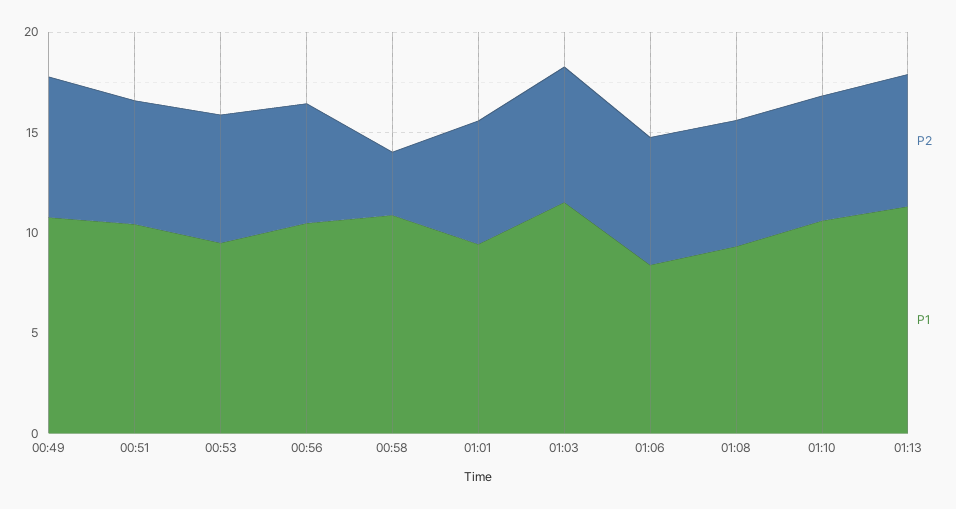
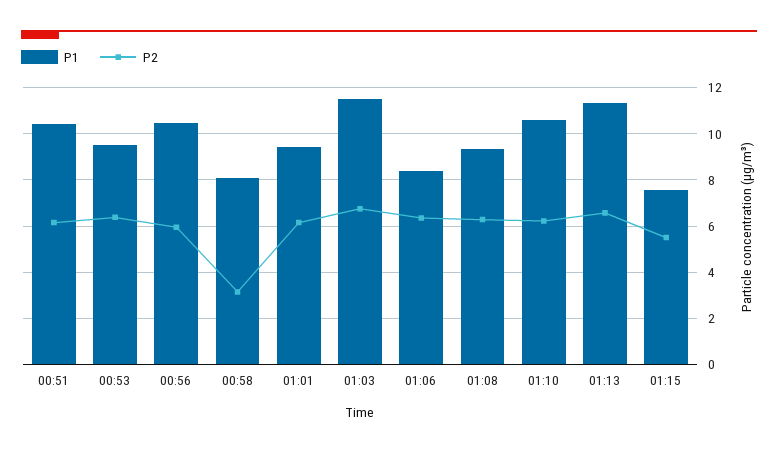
P2, 00:49: 7 -> none
P1, 00:49: 11 -> none
P1, 00:58: 11 -> 8
P1, 01:15: none -> 7.5
P2, 01:15: none -> 5.5

